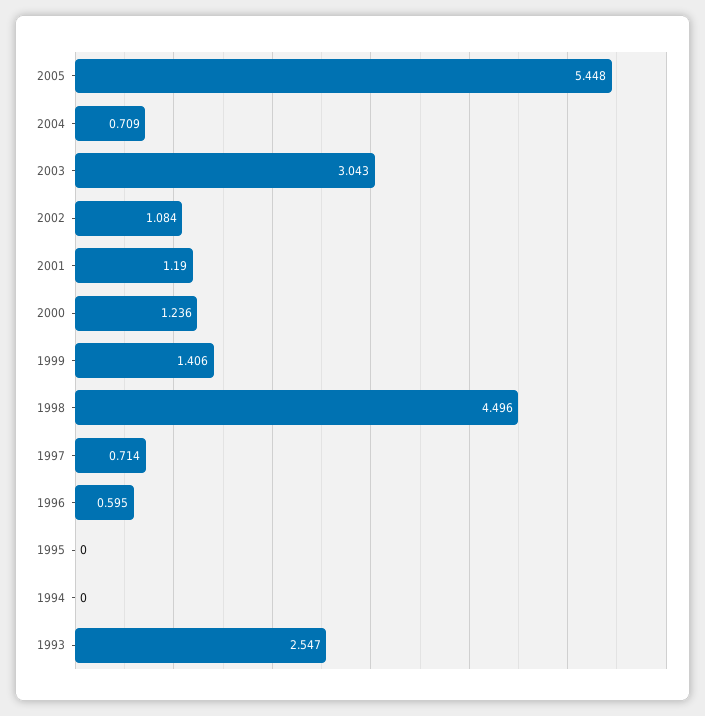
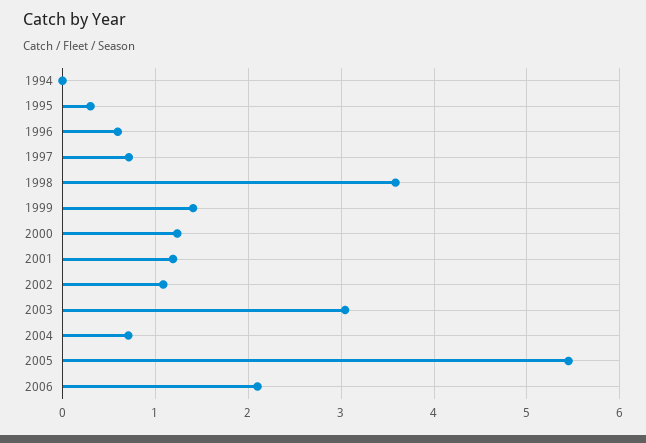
1998: 4.496 -> 3.6
1995: 0 -> 0.3
1993: 2.547 -> none
2006: none -> 2.1

